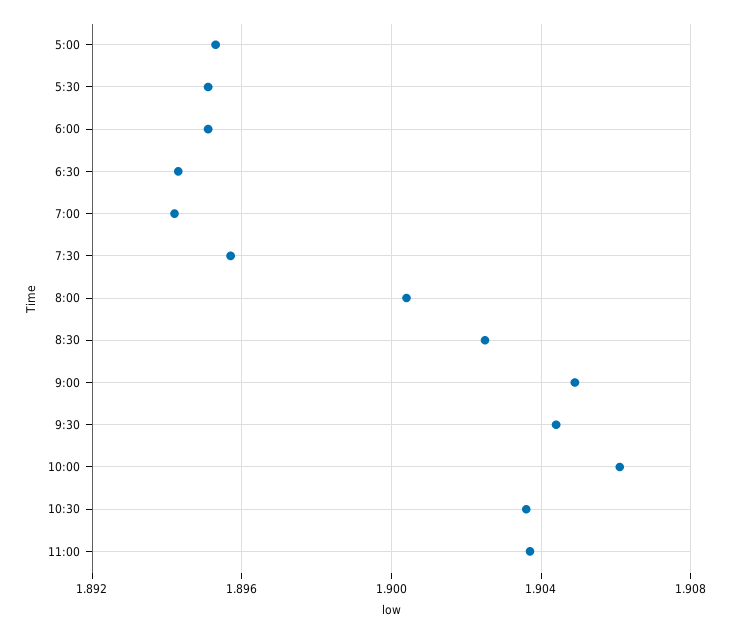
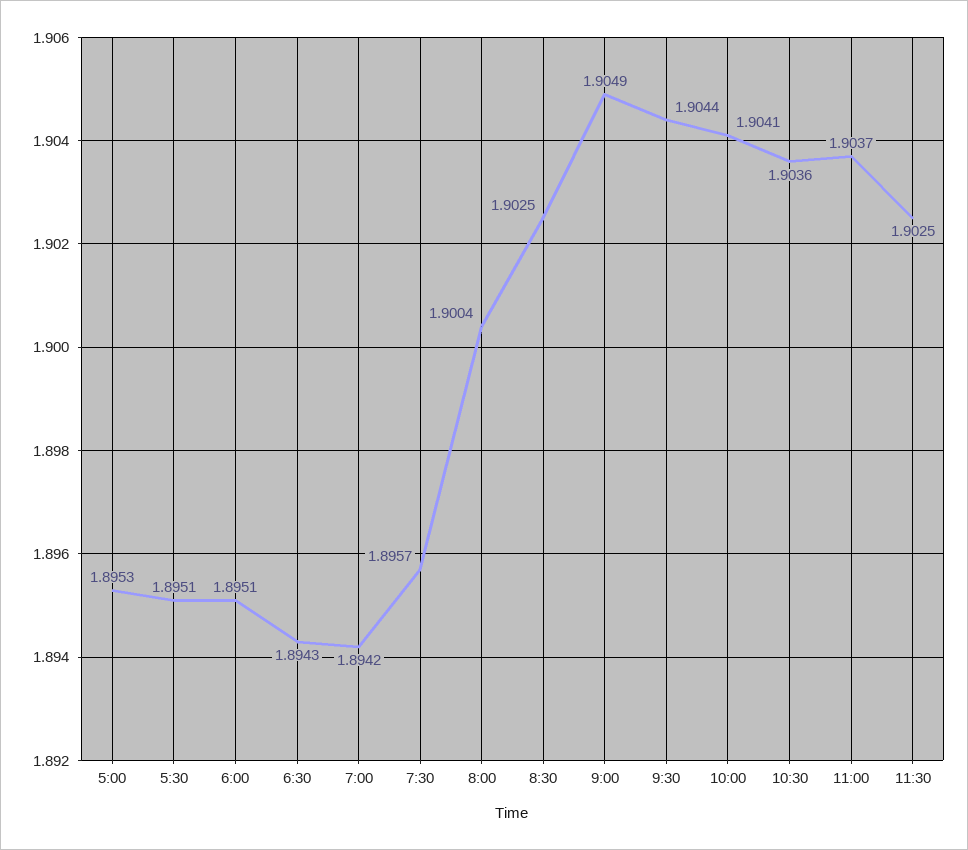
10:00: 1.906 -> 1.9041
11:30: none -> 1.9025

